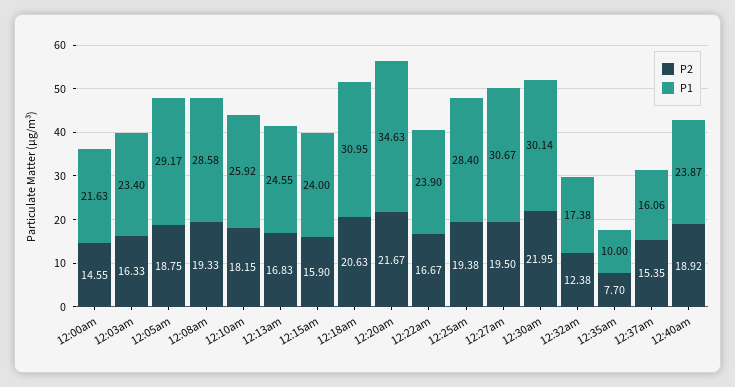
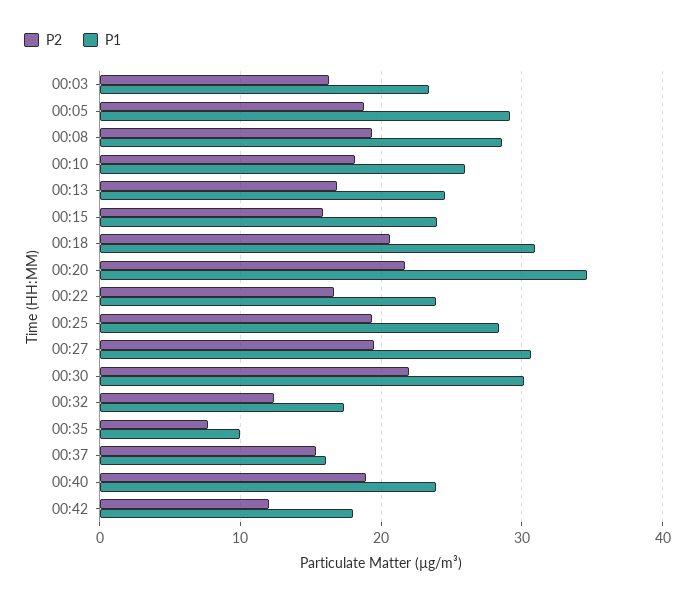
P2, 12:00am: 14.55 -> none
P1, 12:00am: 21.63 -> none
P2, 00:42: none -> 12
P1, 00:42: none -> 18

